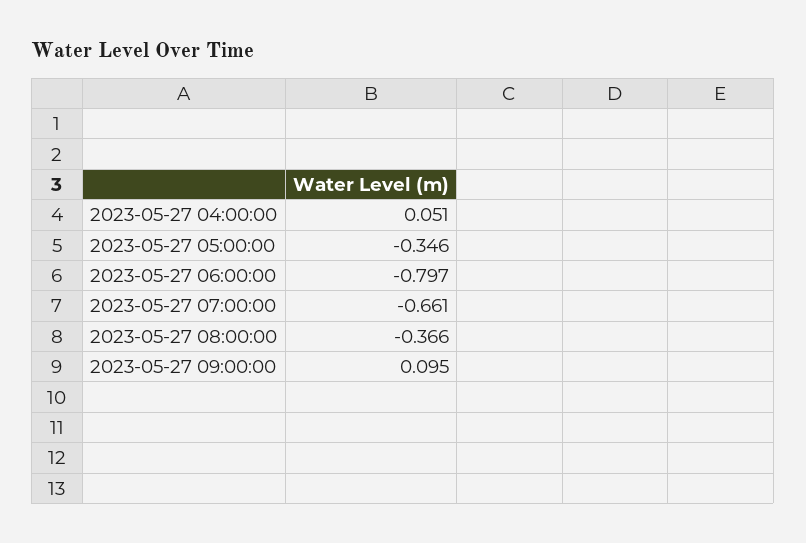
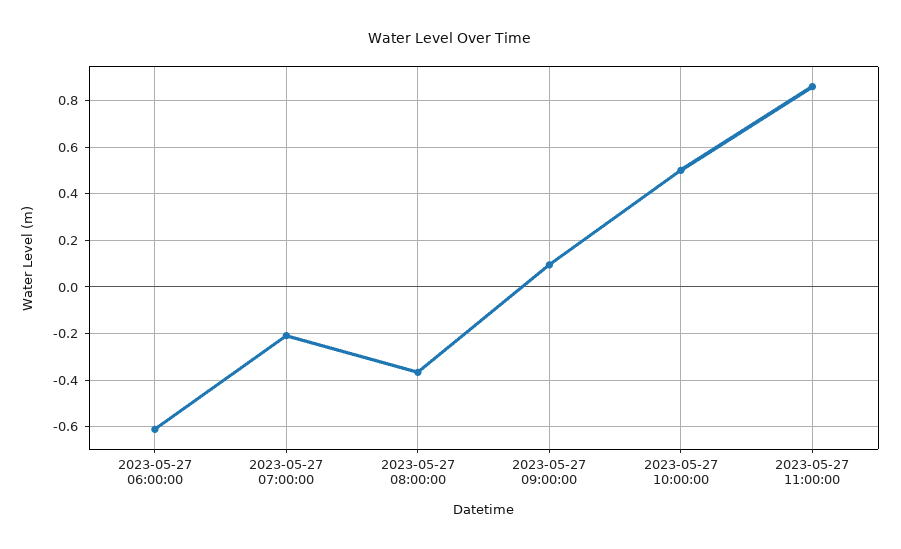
2023-05-27 04:00:00: 0.051 -> none
2023-05-27 05:00:00: -0.346 -> none
2023-05-27 06:00:00: -0.797 -> -0.6
2023-05-27 07:00:00: -0.661 -> -0.2
2023-05-27 10:00:00: none -> 0.5
2023-05-27 11:00:00: none -> 0.85

